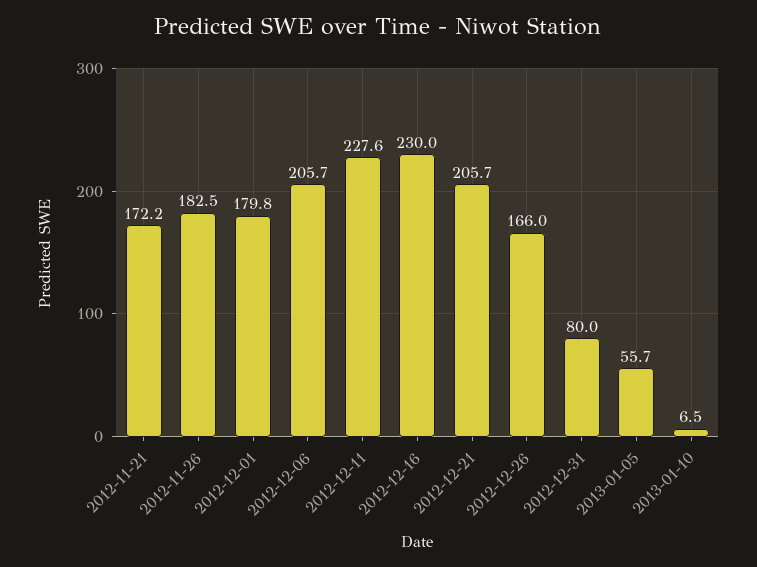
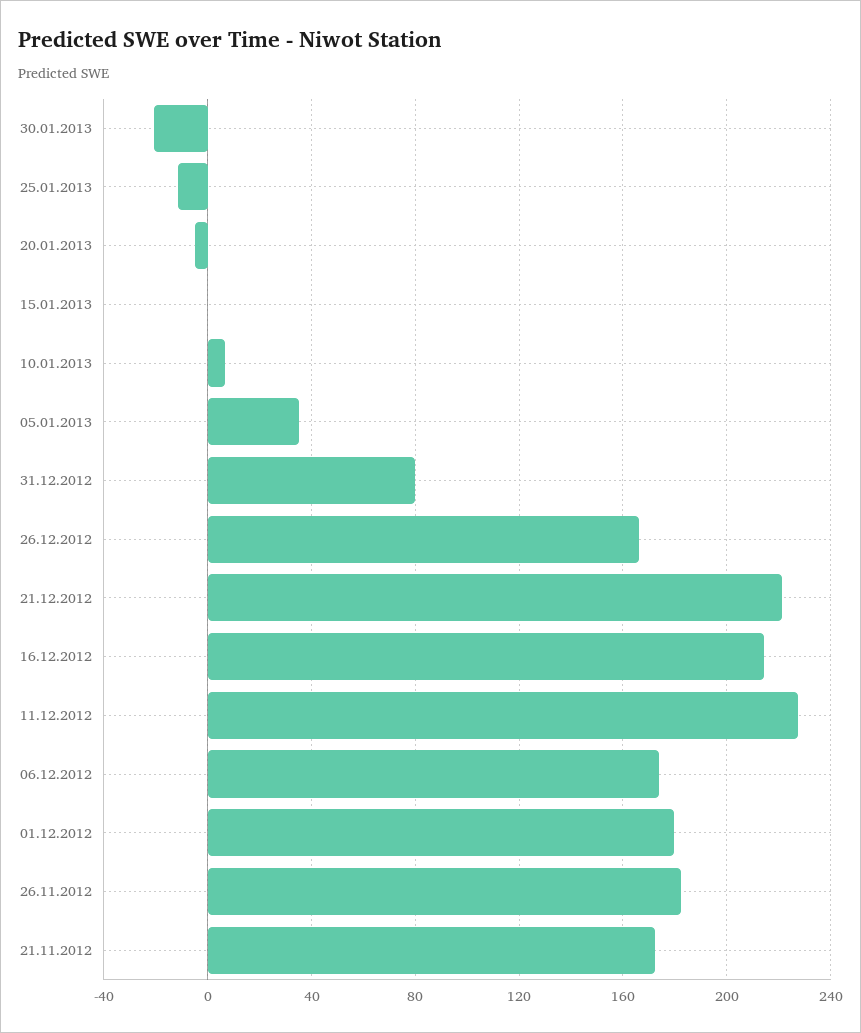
2012-12-06: 205.7 -> 175
2012-12-16: 230 -> 215
2012-12-21: 205.7 -> 220
2013-01-05: 55.7 -> 35
30.01.2013: none -> -20
25.01.2013: none -> -10
20.01.2013: none -> -5
15.01.2013: none -> 0

